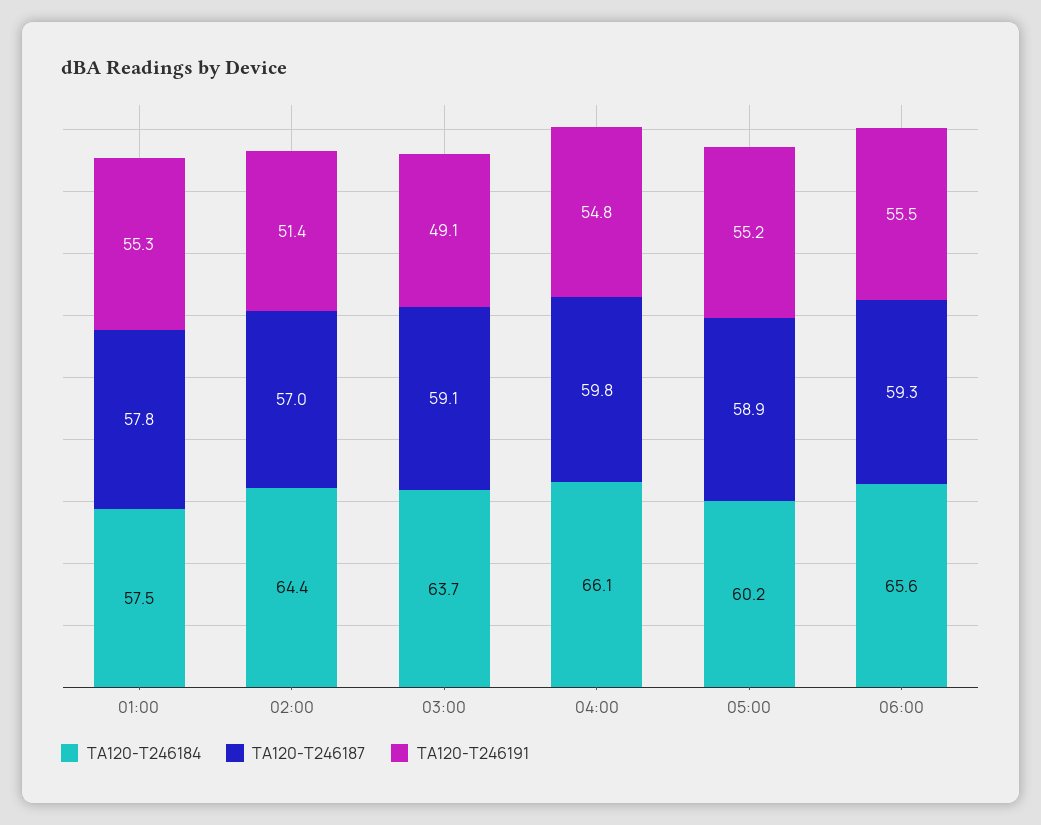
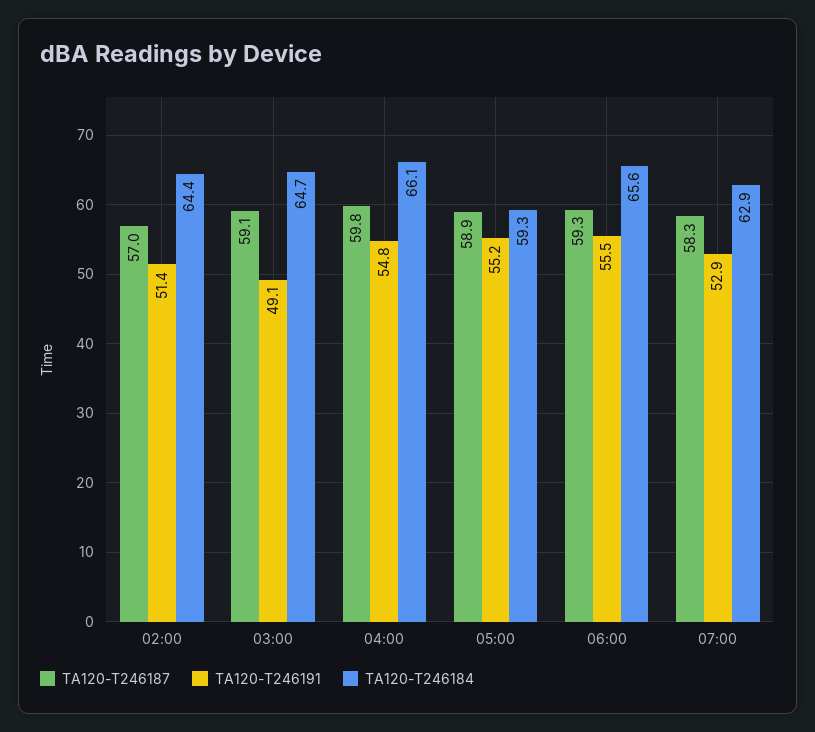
TA120-T246184, 01:00: 57.5 -> none
TA120-T246187, 01:00: 57.8 -> none
TA120-T246191, 01:00: 55.3 -> none
TA120-T246184, 03:00: 63.7 -> 64.7
TA120-T246184, 05:00: 60.2 -> 59.3
TA120-T246187, 07:00: none -> 58.3
TA120-T246191, 07:00: none -> 52.9
TA120-T246184, 07:00: none -> 62.9

